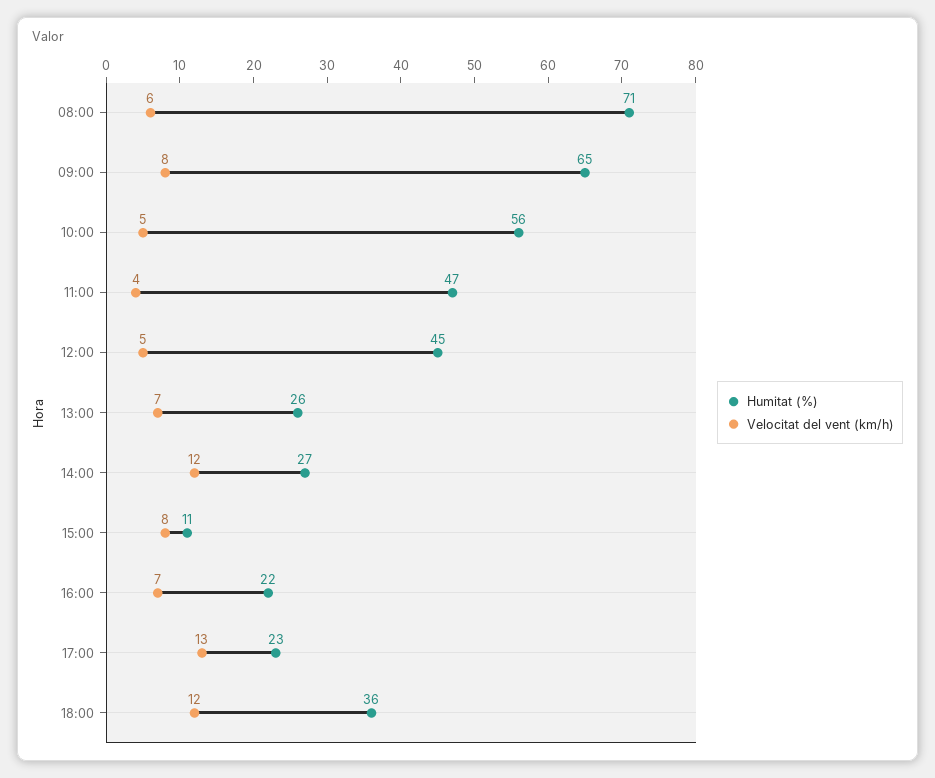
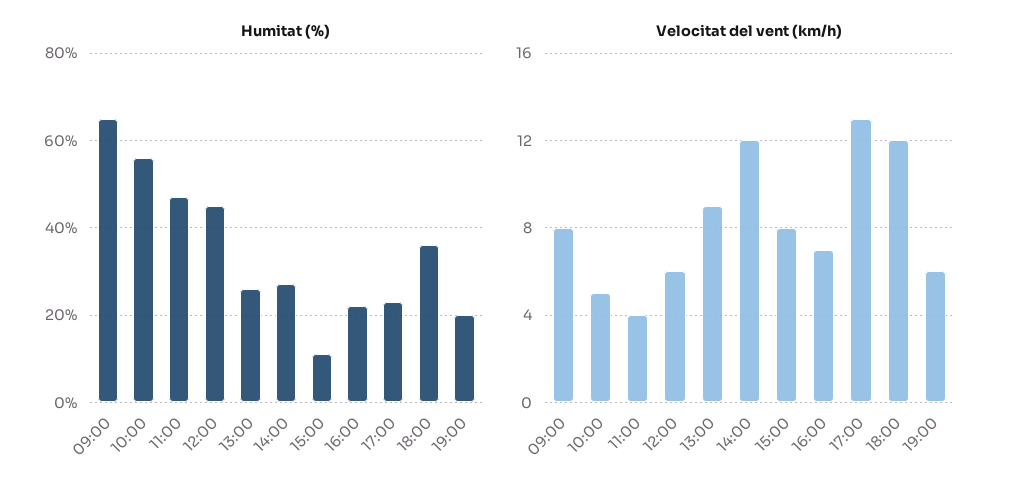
Humitat (%), 08:00: 71 -> none
Velocitat del vent (km/h), 08:00: 6 -> none
Velocitat del vent (km/h), 12:00: 5 -> 6
Velocitat del vent (km/h), 13:00: 7 -> 9
Humitat (%), 19:00: none -> 20
Velocitat del vent (km/h), 19:00: none -> 6

